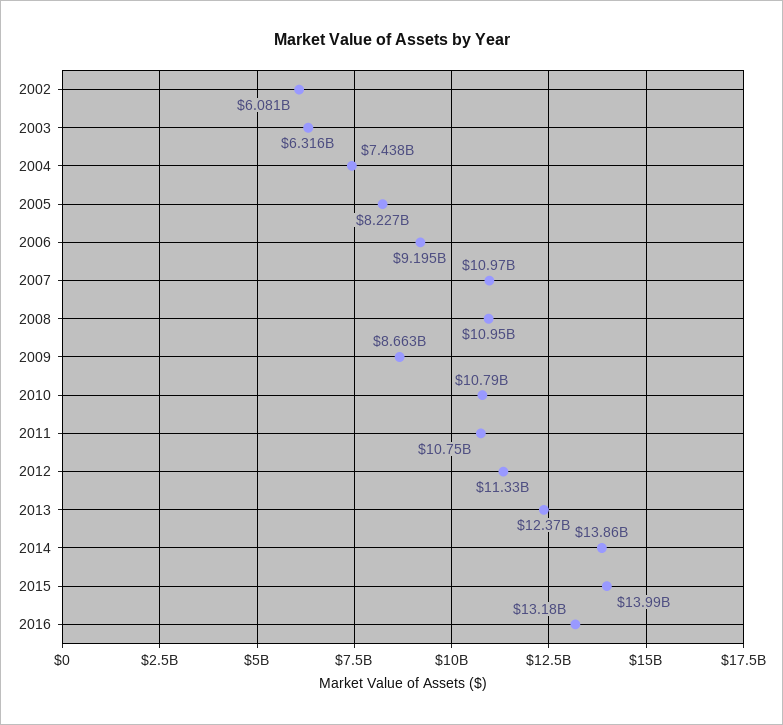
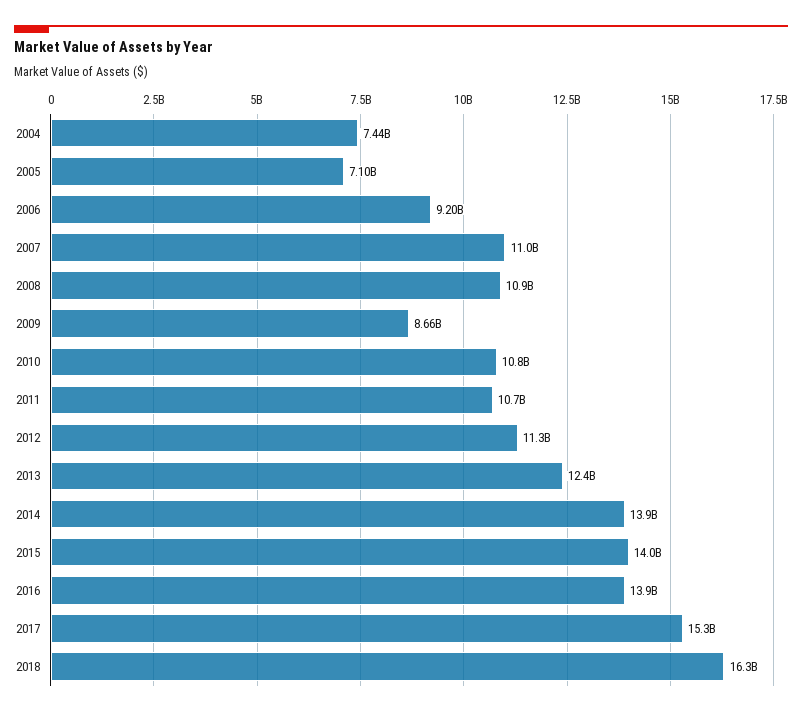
2002: 6081000000 -> none
2003: 6316000000 -> none
2005: 8227000000 -> 7100000000
2016: 13180000000 -> 13900000000
2017: none -> 15300000000
2018: none -> 16300000000

